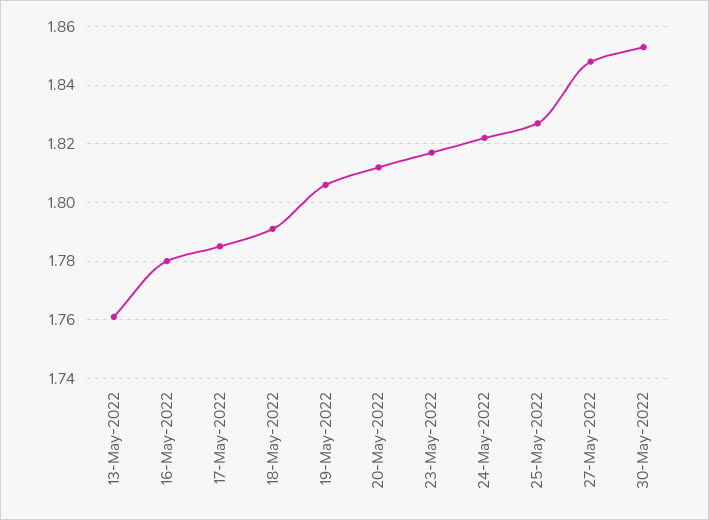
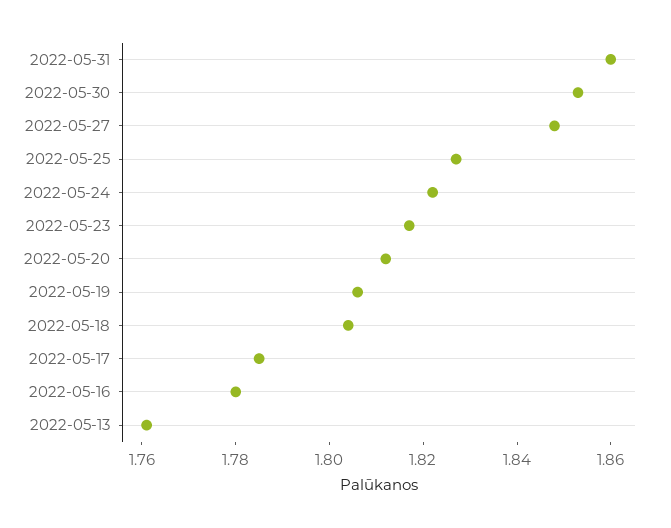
18-May-2022: 1.79 -> 1.805
2022-05-31: none -> 1.86

